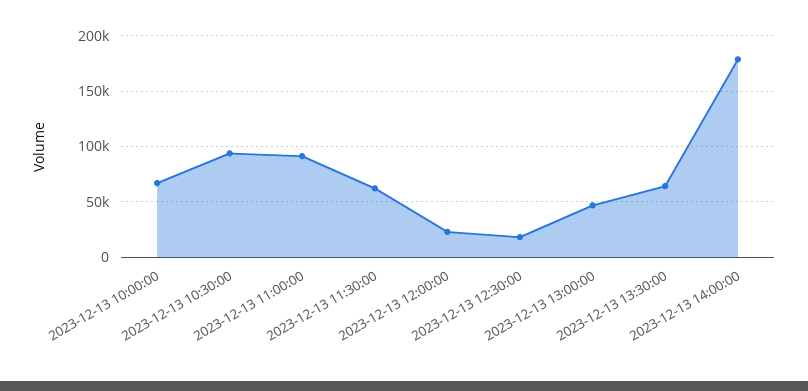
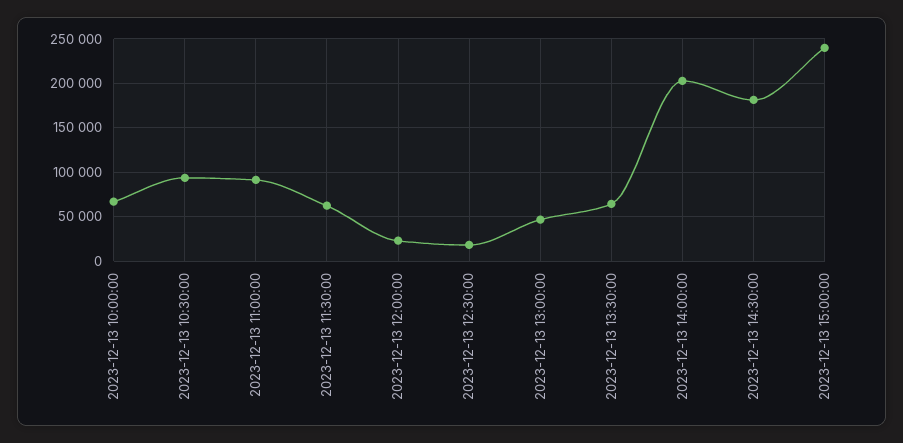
2023-12-13 14:00:00: 180000 -> 200000
2023-12-13 14:30:00: none -> 180000
2023-12-13 15:00:00: none -> 240000

